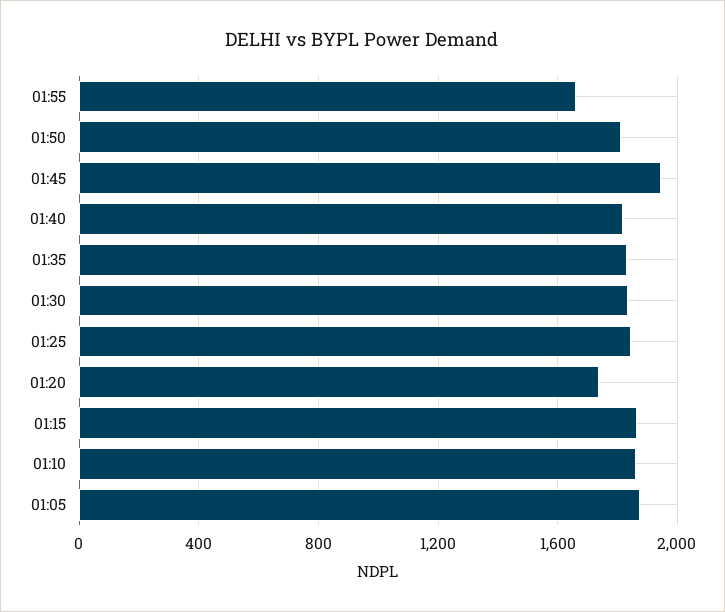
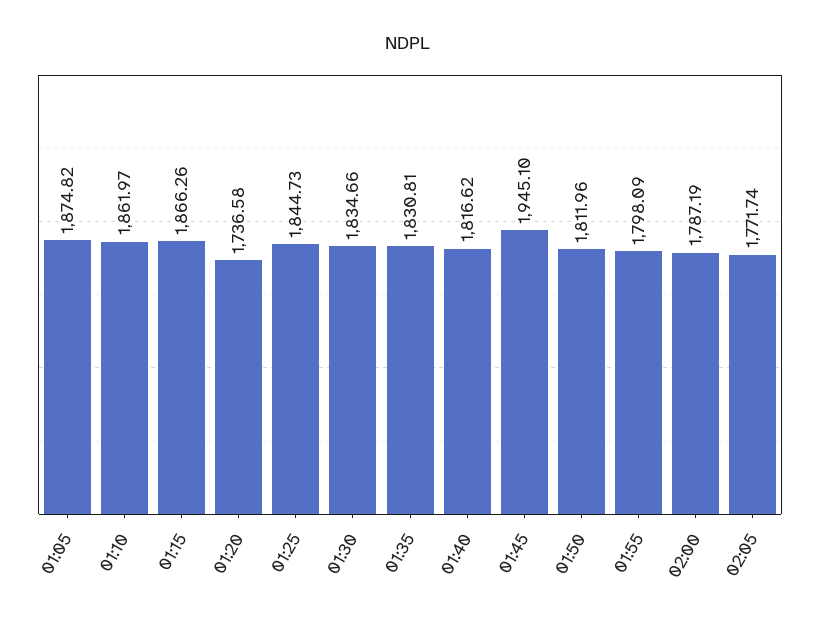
01:55: 1650 -> 1798.09
02:00: none -> 1787.19
02:05: none -> 1771.74

